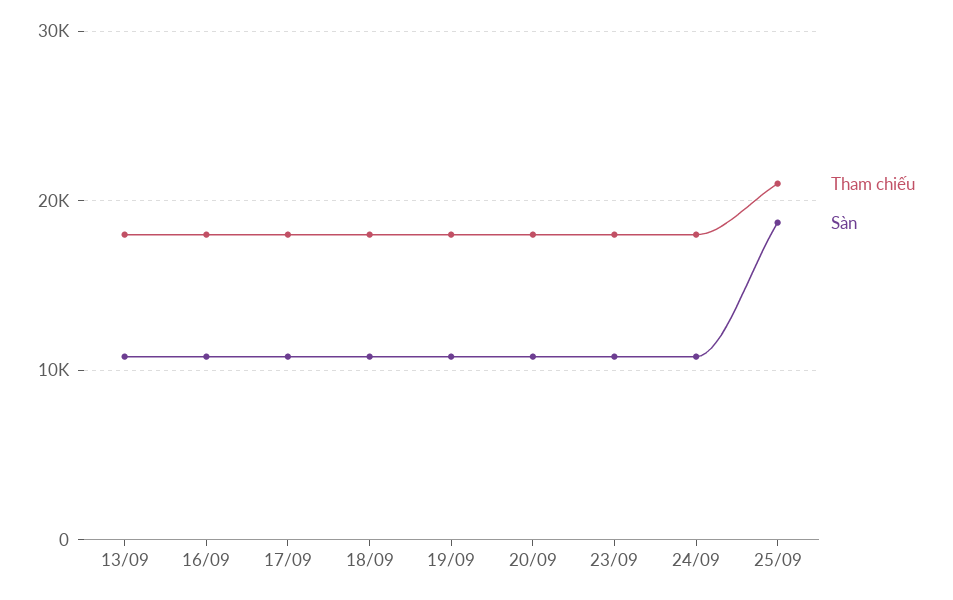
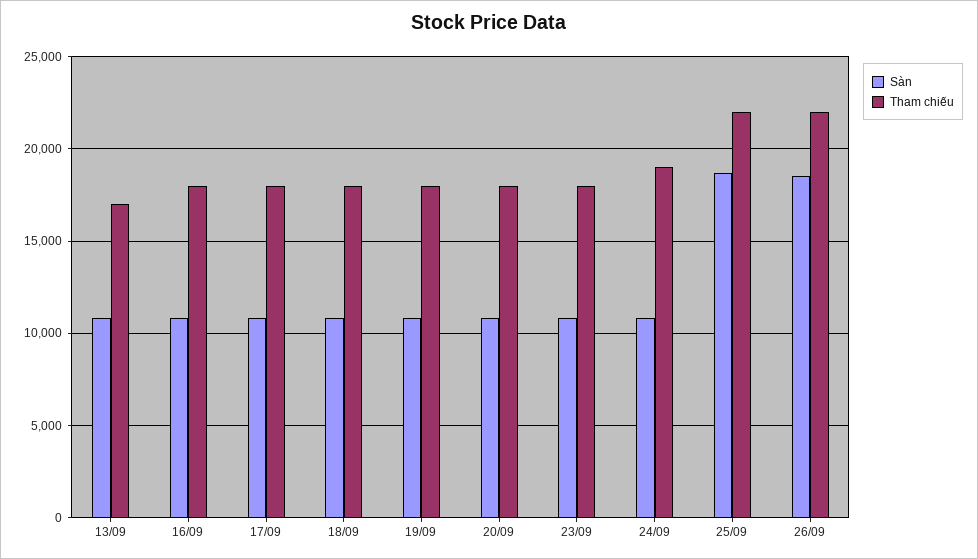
Tham chiếu, 13/09: 18000 -> 17000
Tham chiếu, 24/09: 18000 -> 19000
Tham chiếu, 25/09: 21000 -> 22000
Sàn, 26/09: none -> 18500
Tham chiếu, 26/09: none -> 22000

